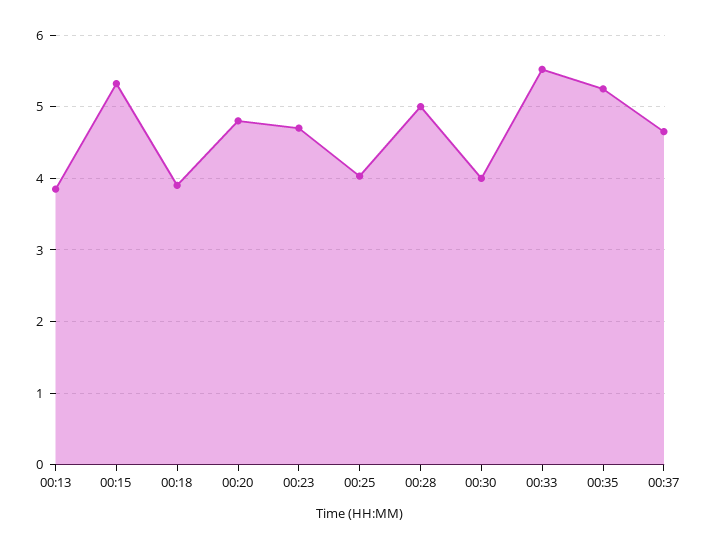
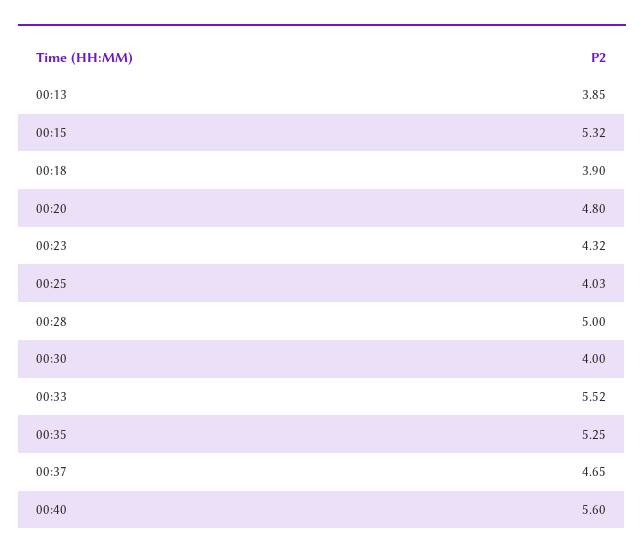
00:23: 4.7 -> 4.32
00:40: none -> 5.6

